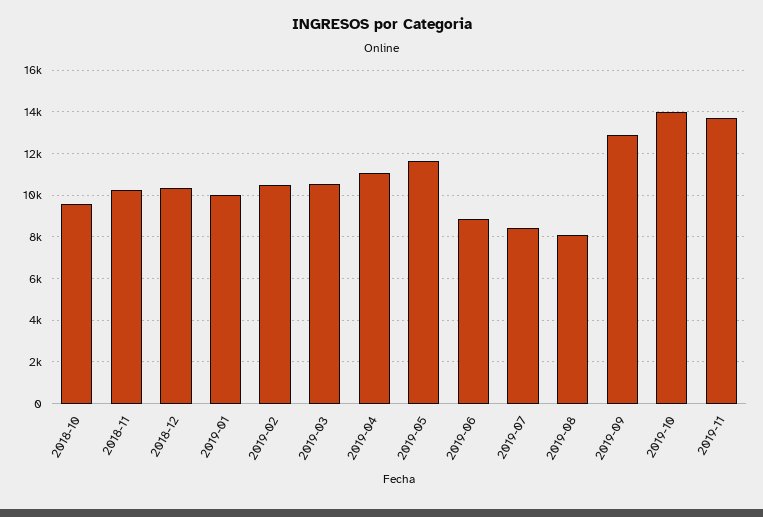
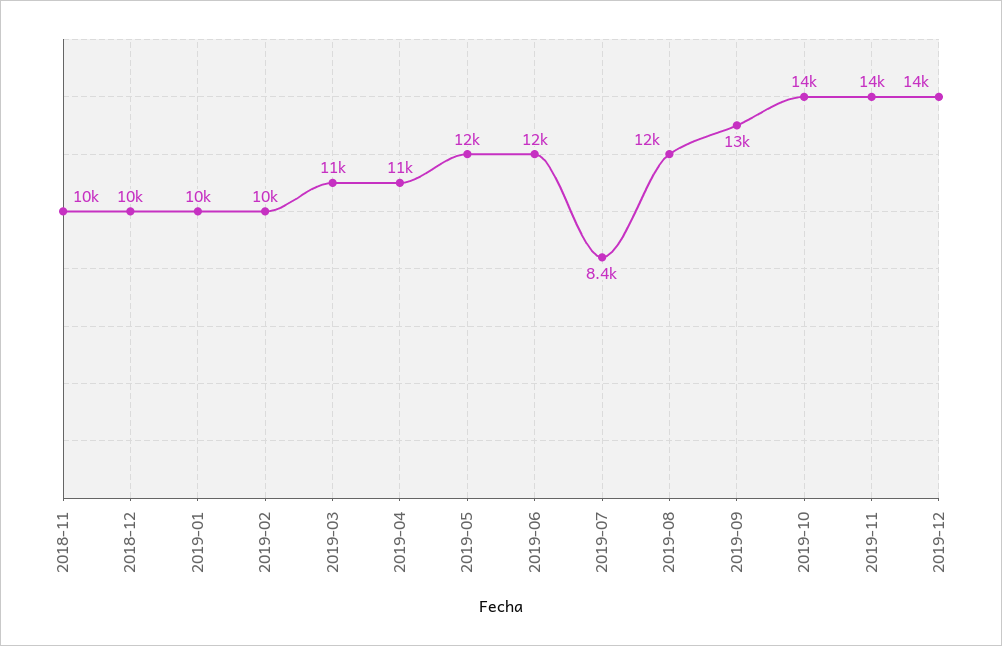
2018-10: 9500 -> none
2019-06: 9000 -> 12000
2019-08: 8000 -> 12000
2019-12: none -> 14000

